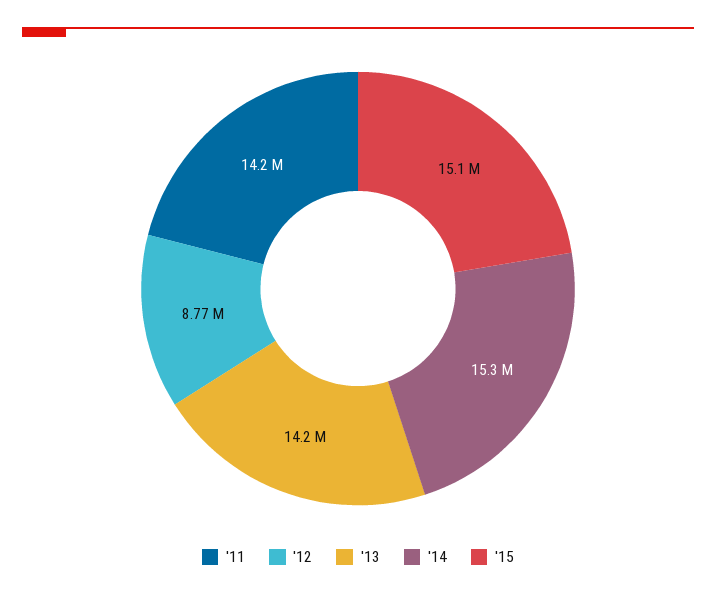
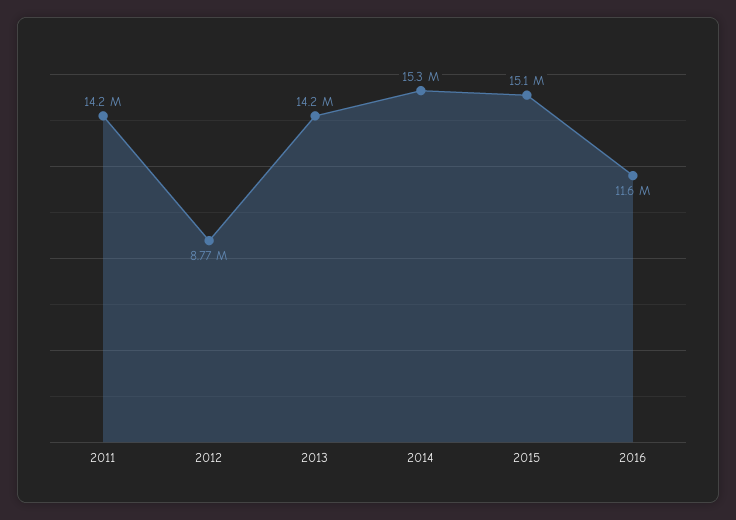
2016: none -> 11600000

